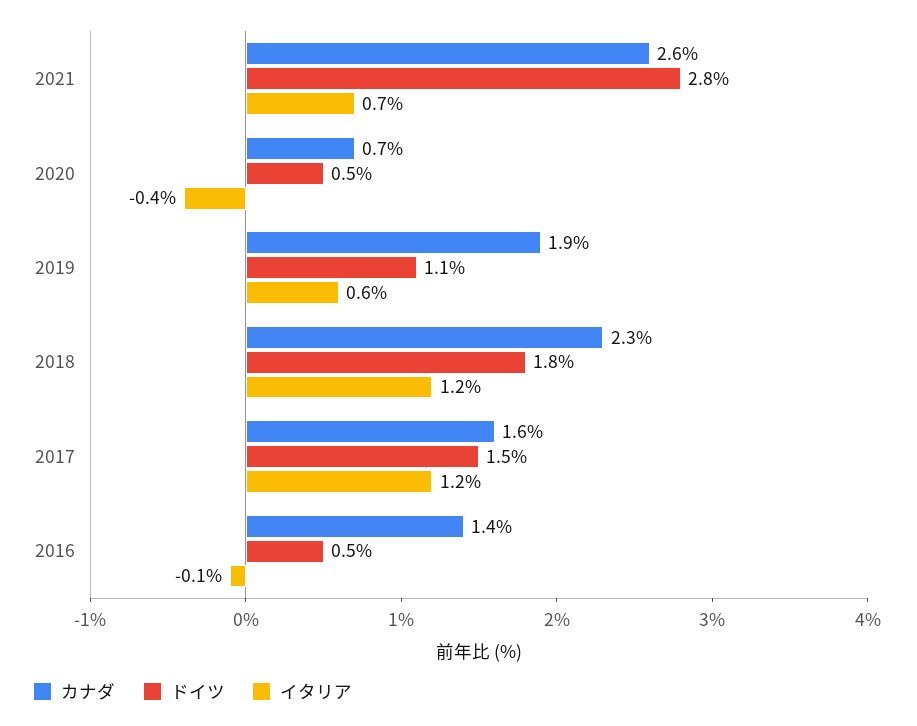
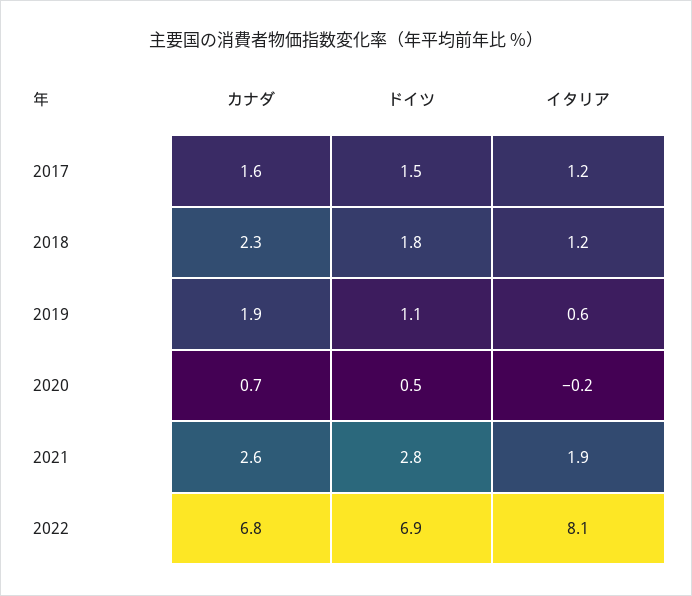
イタリア, 2021: 0.7 -> 1.9
イタリア, 2020: -0.4 -> -0.2
カナダ, 2016: 1.4 -> none
ドイツ, 2016: 0.5 -> none
イタリア, 2016: -0.1 -> none
カナダ, 2022: none -> 6.8
ドイツ, 2022: none -> 6.9
イタリア, 2022: none -> 8.1

